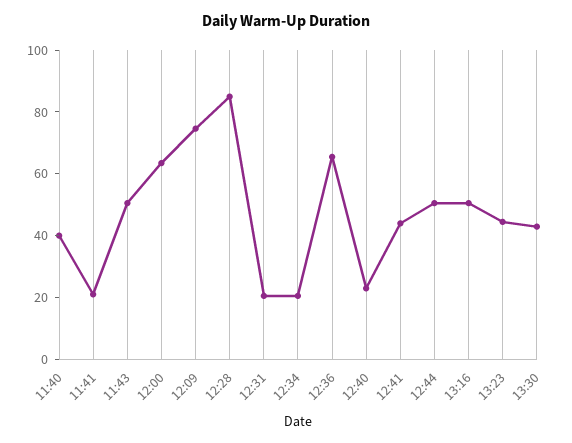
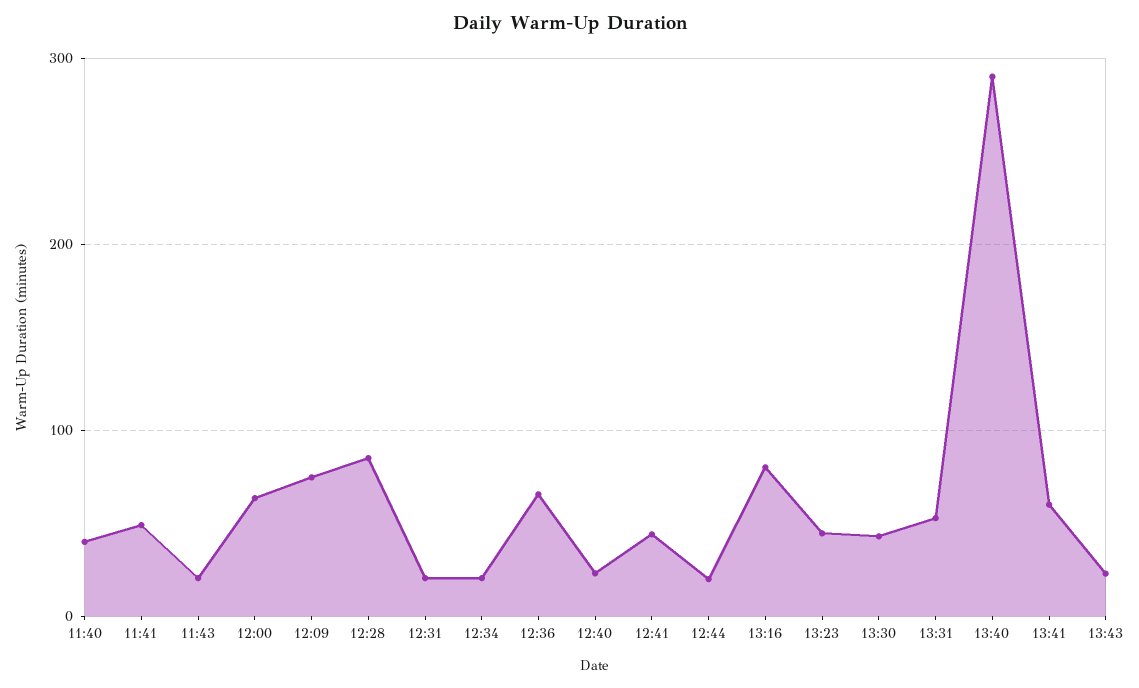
11:41: 20 -> 50
11:43: 50 -> 20
12:44: 50 -> 20
13:16: 50 -> 80
13:31: none -> 50
13:40: none -> 290
13:41: none -> 60
13:43: none -> 20

